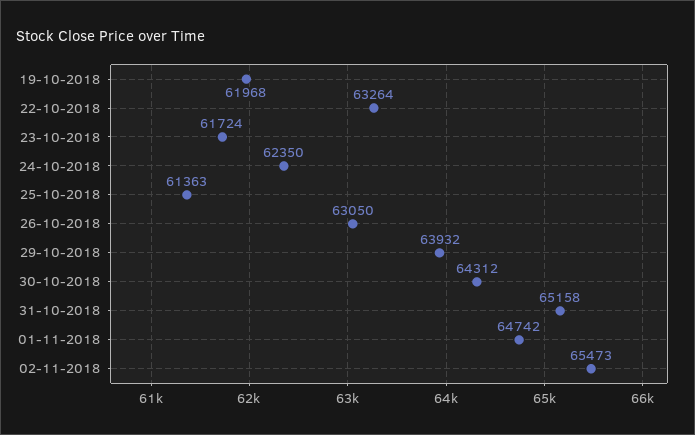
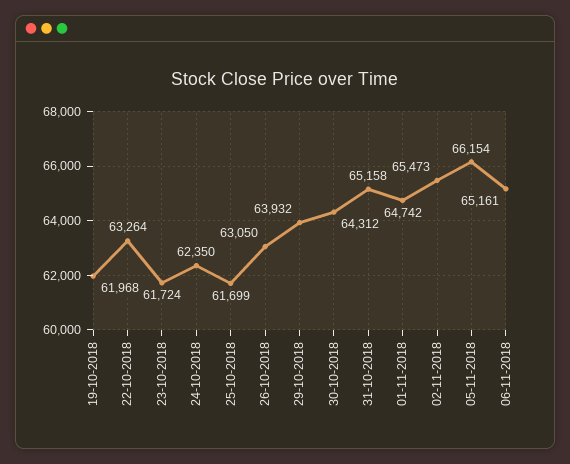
25-10-2018: 61363 -> 61699
05-11-2018: none -> 66154
06-11-2018: none -> 65161

